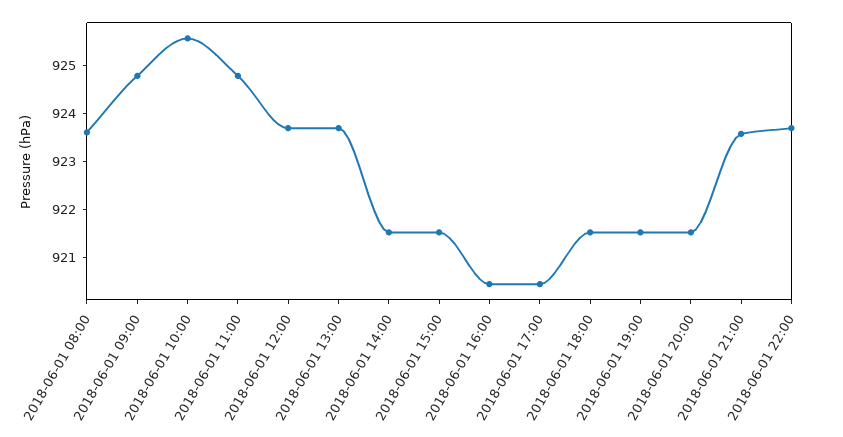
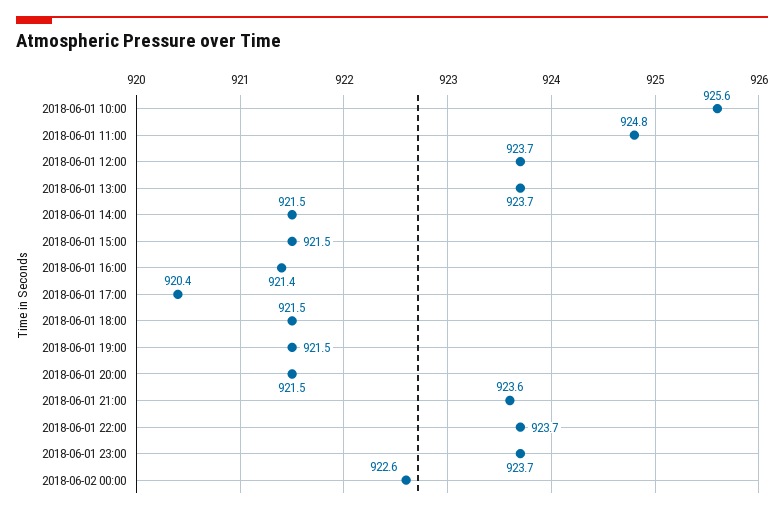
2018-06-01 08:00: 923.6 -> none
2018-06-01 09:00: 924.8 -> none
2018-06-01 16:00: 920.4 -> 921.4
2018-06-01 23:00: none -> 923.7
2018-06-02 00:00: none -> 922.6

